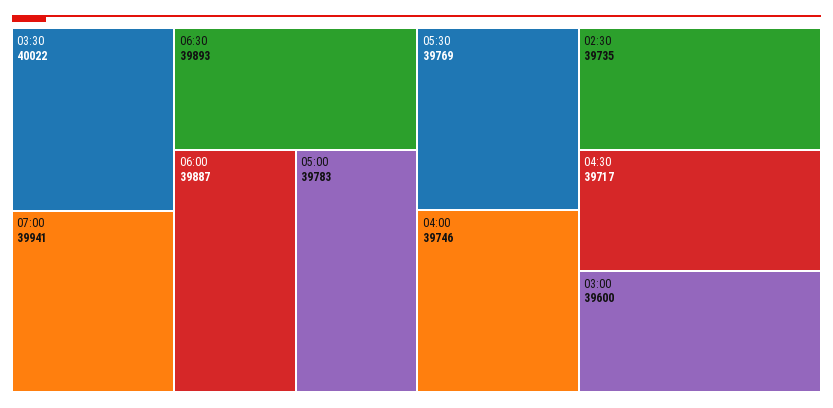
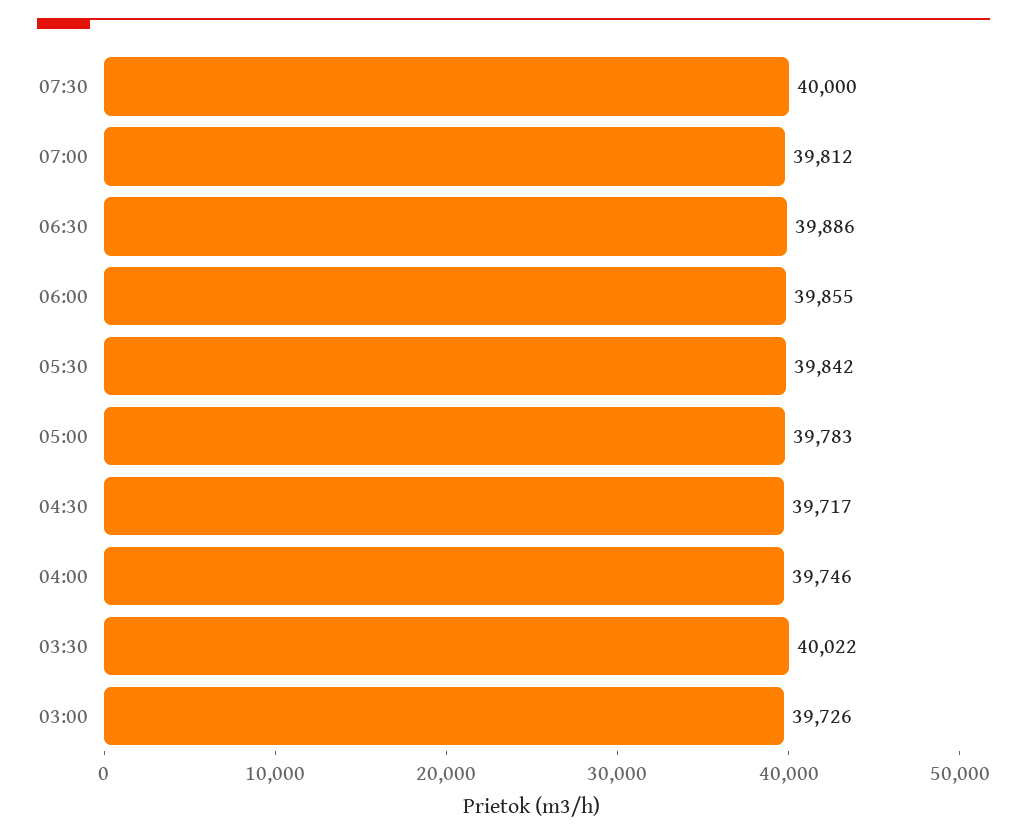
07:00: 39941 -> 39812
06:30: 39893 -> 39886
06:00: 39887 -> 39855
05:30: 39769 -> 39842
02:30: 39735 -> none
03:00: 39600 -> 39726
07:30: none -> 40000

